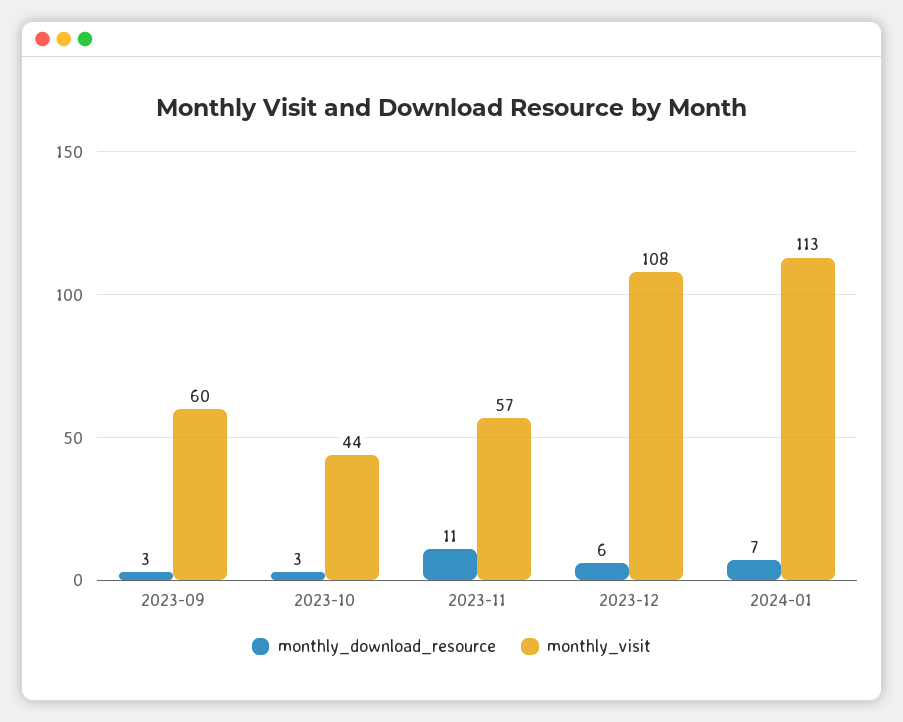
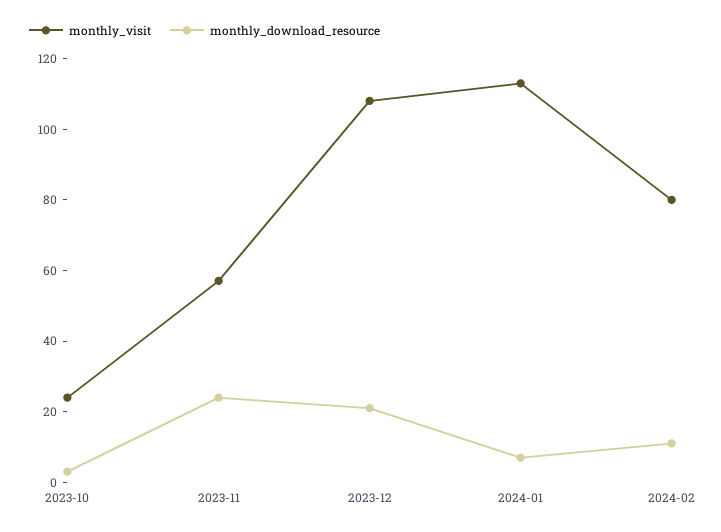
monthly_download_resource, 2023-09: 3 -> none
monthly_visit, 2023-09: 60 -> none
monthly_visit, 2023-10: 44 -> 25
monthly_download_resource, 2023-11: 11 -> 25
monthly_download_resource, 2023-12: 6 -> 20
monthly_visit, 2024-02: none -> 80
monthly_download_resource, 2024-02: none -> 10

